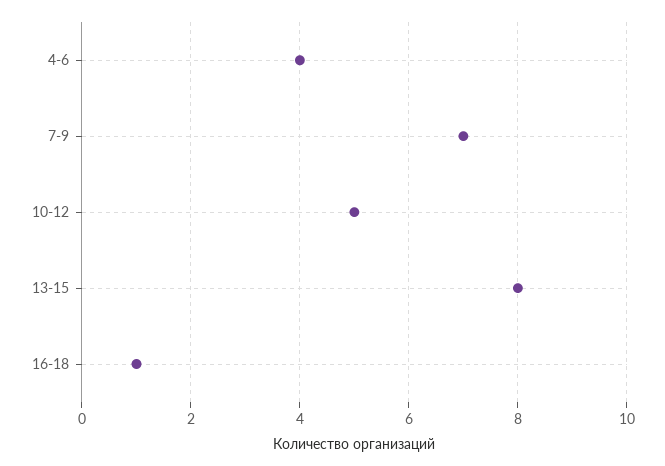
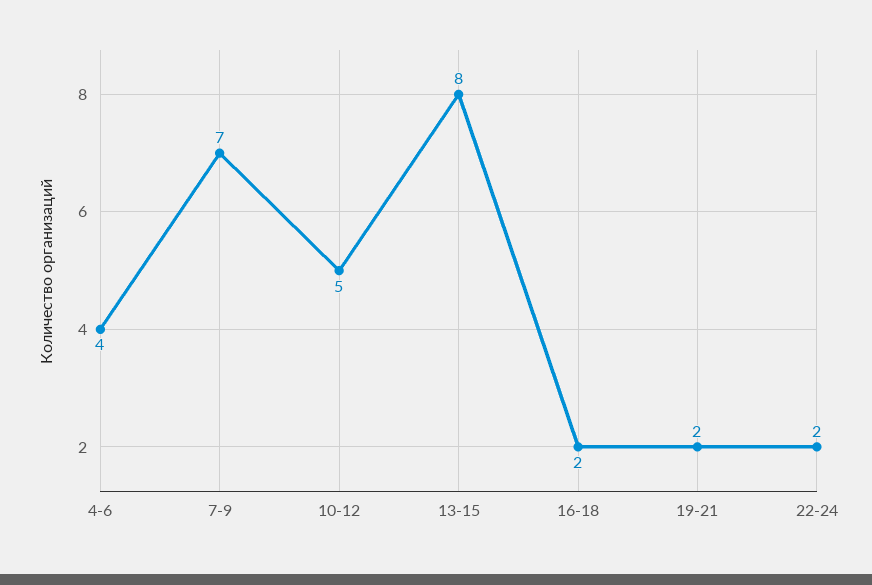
16-18: 1 -> 2
19-21: none -> 2
22-24: none -> 2

